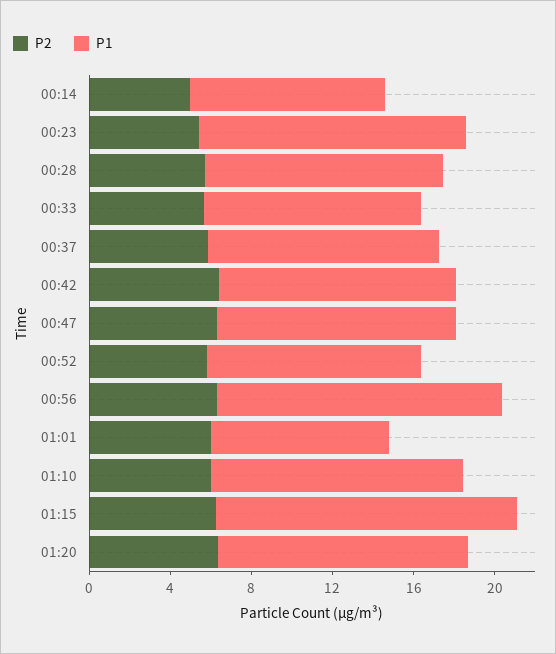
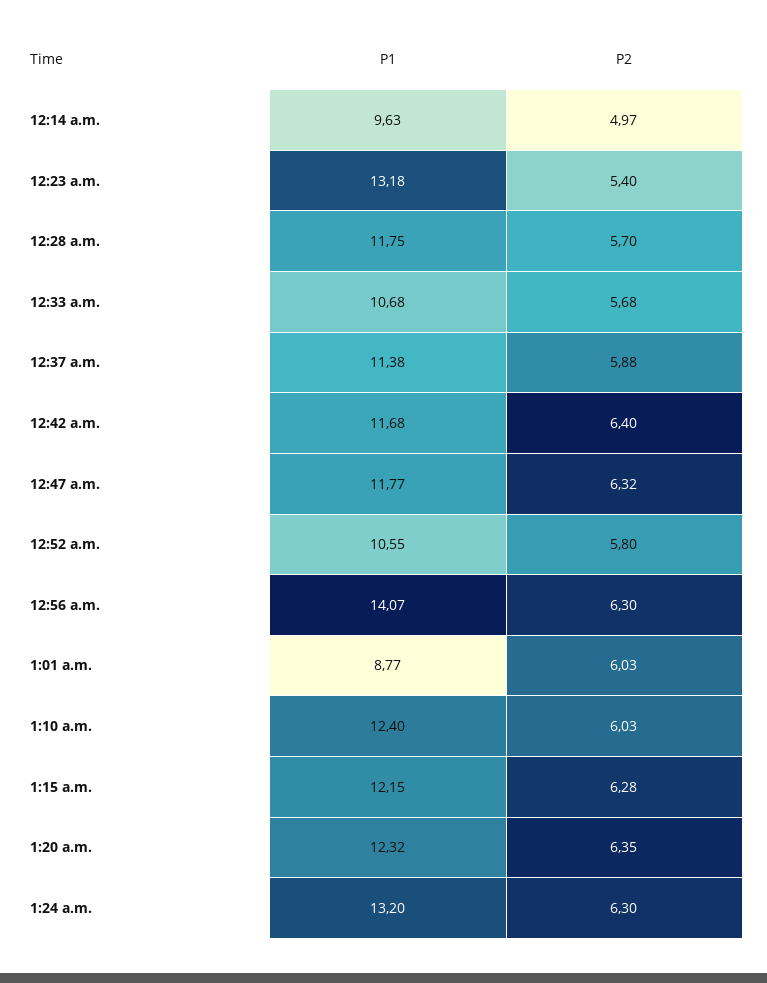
P1, 01:15: 15 -> 12.15
P1, 1:24 a.m.: none -> 13.2
P2, 1:24 a.m.: none -> 6.3

